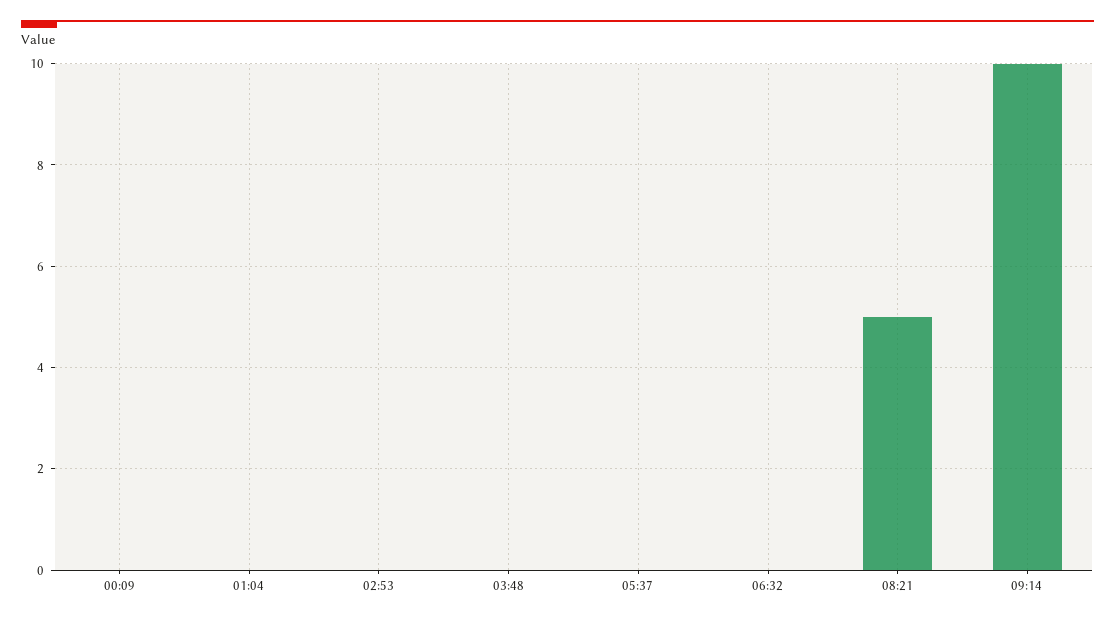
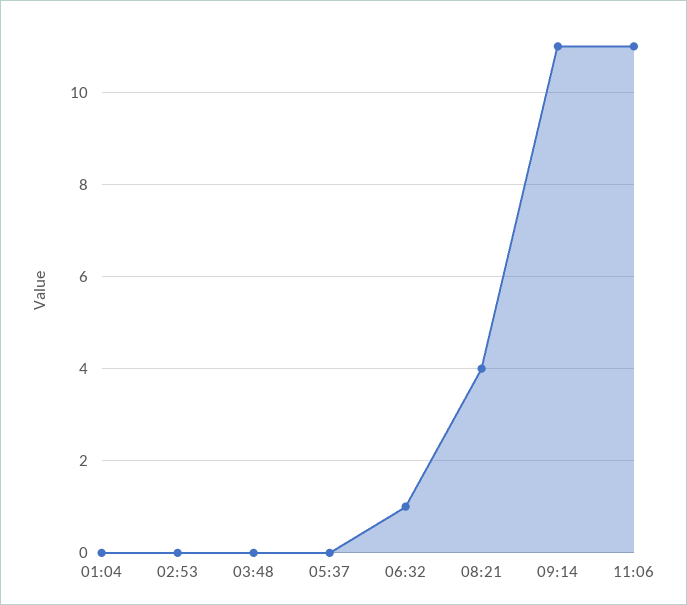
00:09: 0 -> none
06:32: 0 -> 1
08:21: 5 -> 4
09:14: 10 -> 11
11:06: none -> 11

